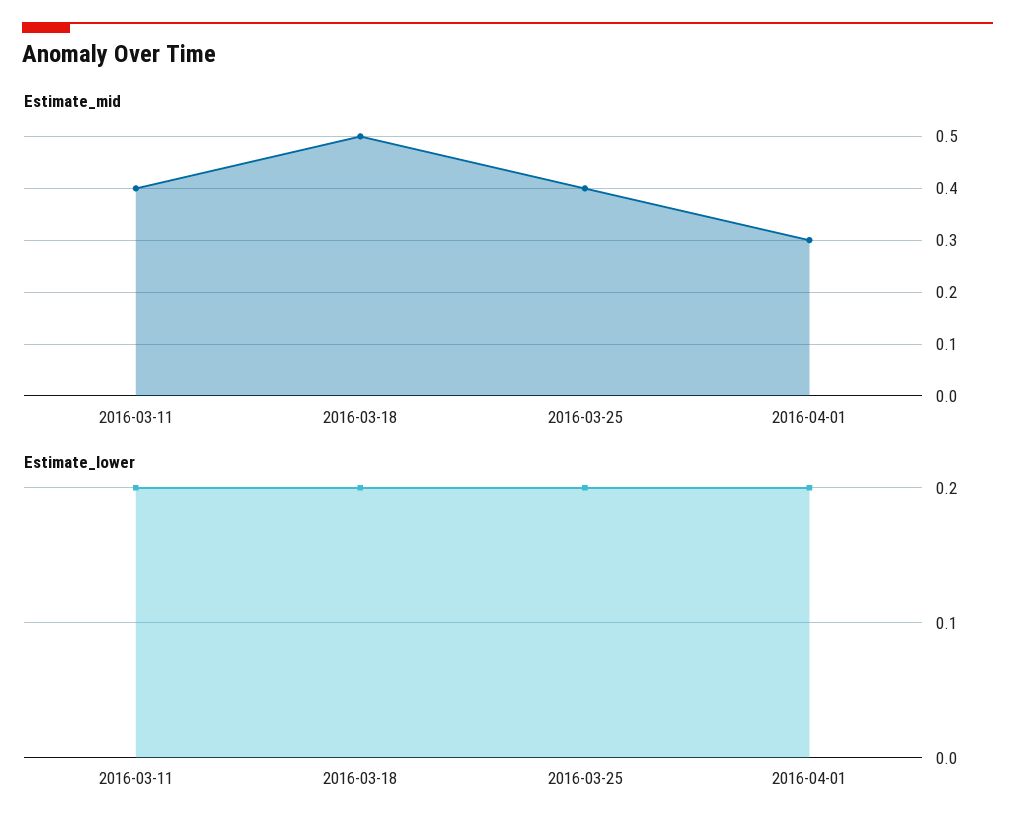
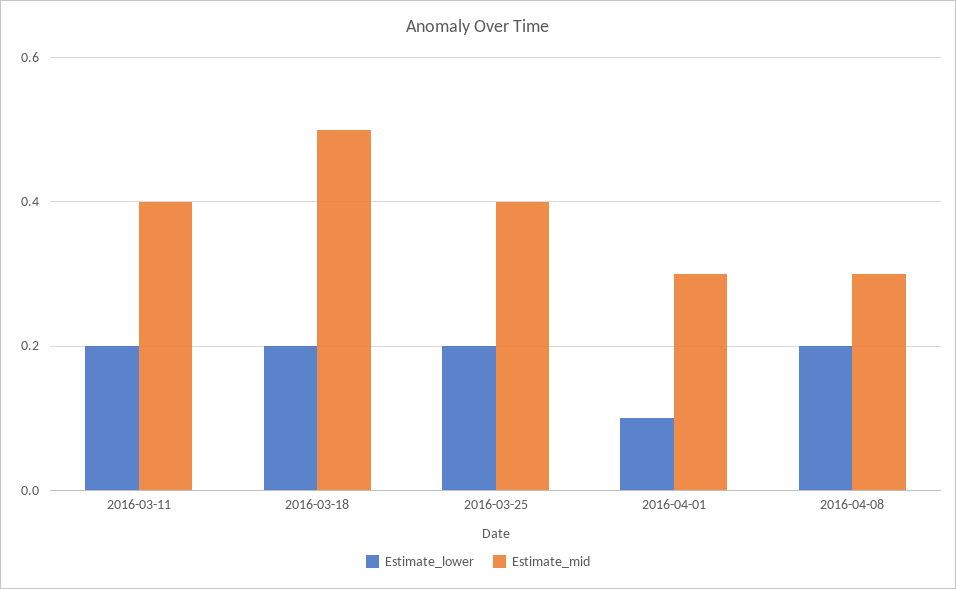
Estimate_lower, 2016-04-01: 0.2 -> 0.1
Estimate_lower, 2016-04-08: none -> 0.2
Estimate_mid, 2016-04-08: none -> 0.3

